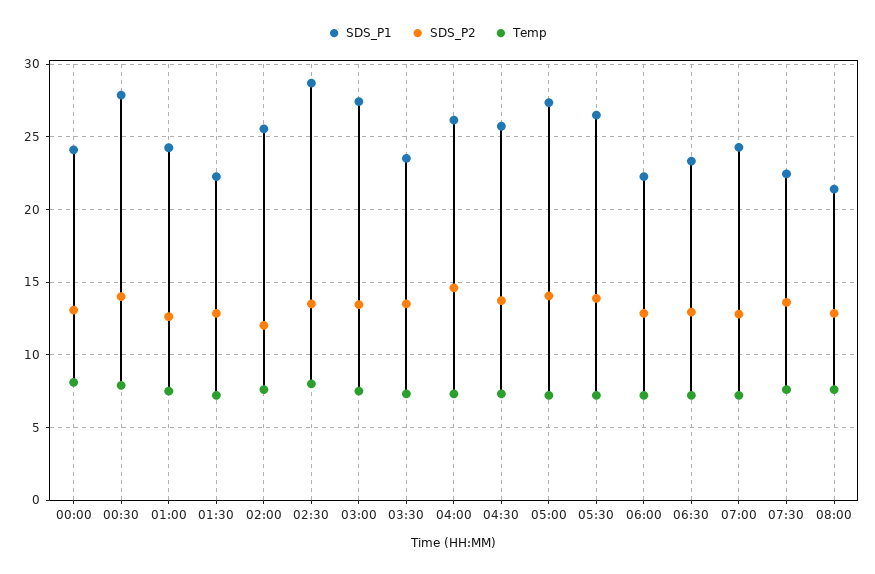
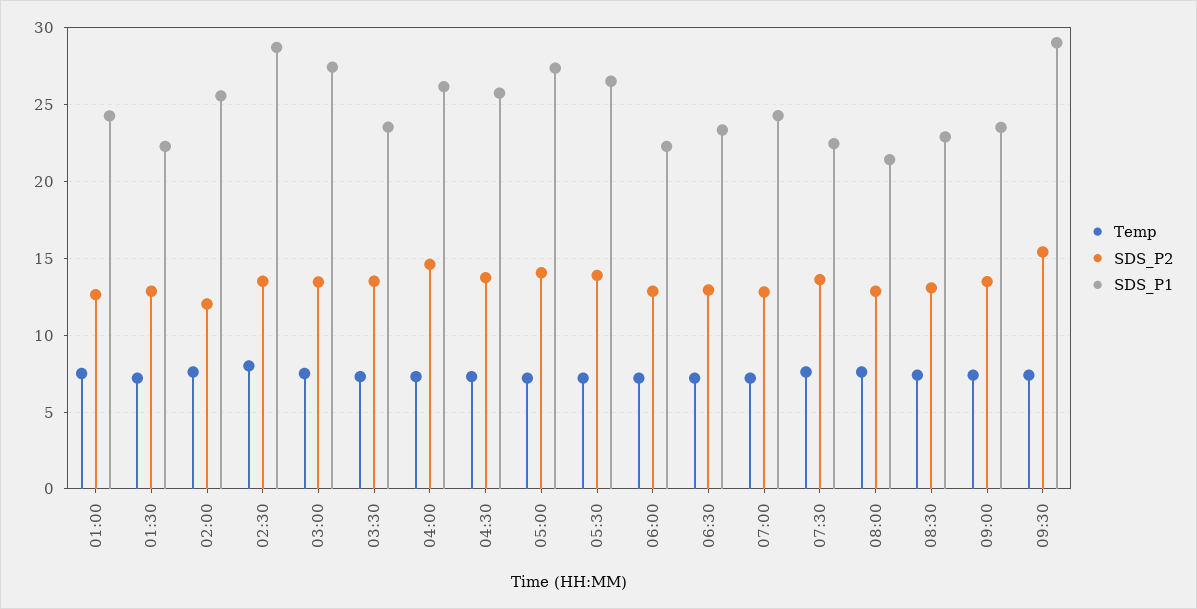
SDS_P1, 00:00: 24 -> none
SDS_P2, 00:00: 13 -> none
Temp, 00:00: 8 -> none
SDS_P1, 00:30: 28 -> none
SDS_P2, 00:30: 14 -> none
Temp, 00:30: 8 -> none
Temp, 08:30: none -> 7.5
SDS_P2, 08:30: none -> 13
SDS_P1, 08:30: none -> 23
Temp, 09:00: none -> 7.5
SDS_P2, 09:00: none -> 13.5
SDS_P1, 09:00: none -> 23.5
Temp, 09:30: none -> 7.5
SDS_P2, 09:30: none -> 15.5
SDS_P1, 09:30: none -> 29

